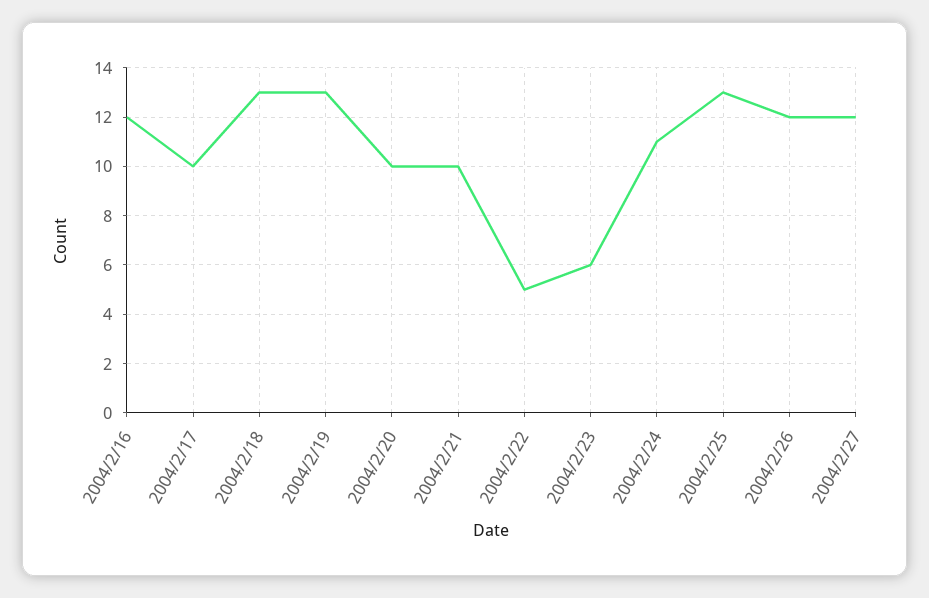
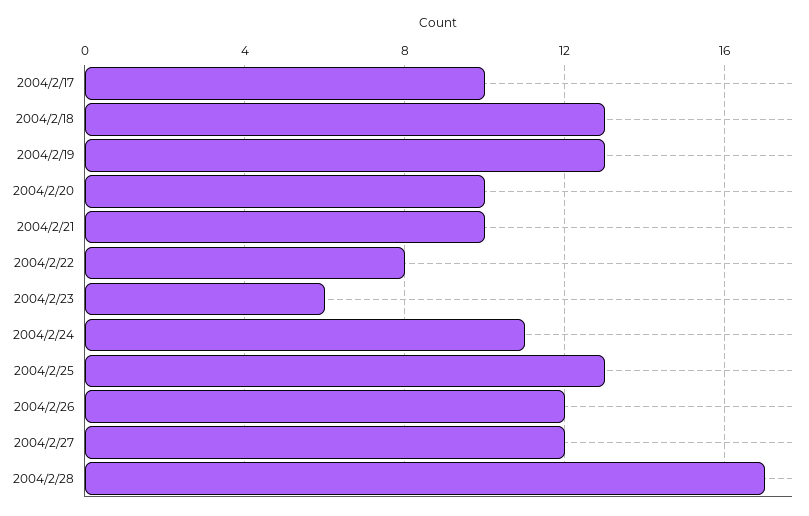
2004/2/16: 12 -> none
2004/2/22: 5 -> 8
2004/2/28: none -> 17

